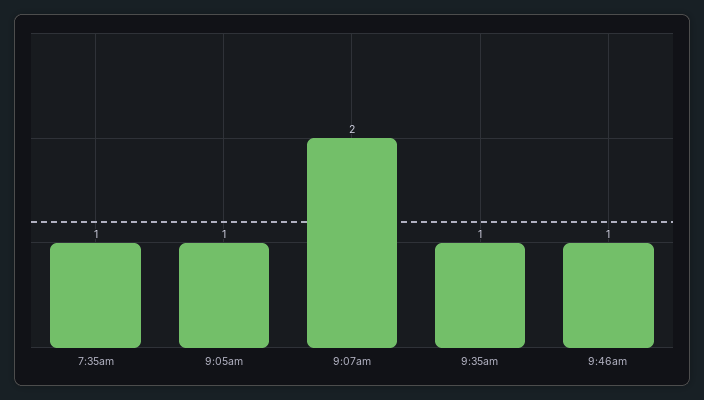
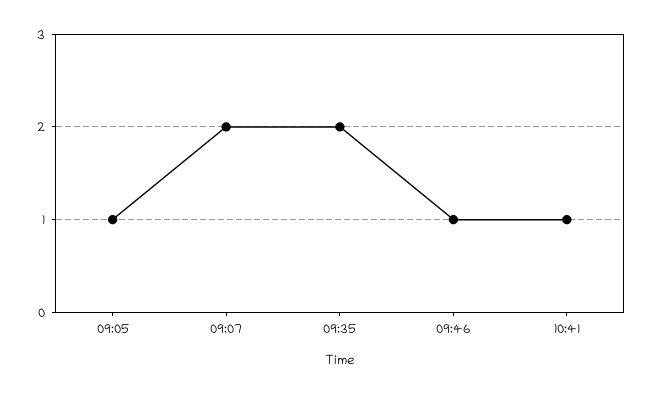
7:35am: 1 -> none
9:35am: 1 -> 2
10:41: none -> 1

